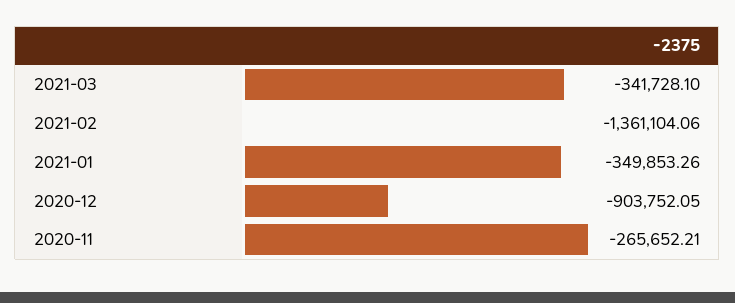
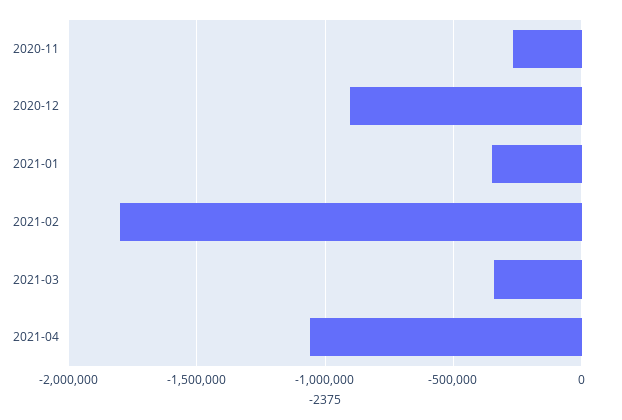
2021-02: -1361104.06 -> -1800000
2021-04: none -> -1050000

